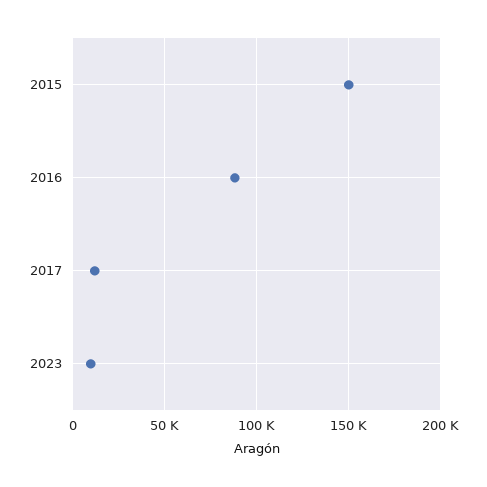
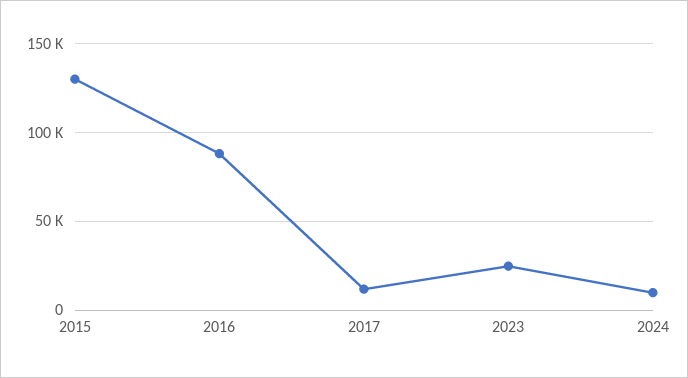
2015: 150000 -> 130000
2023: 10000 -> 25000
2024: none -> 10000

